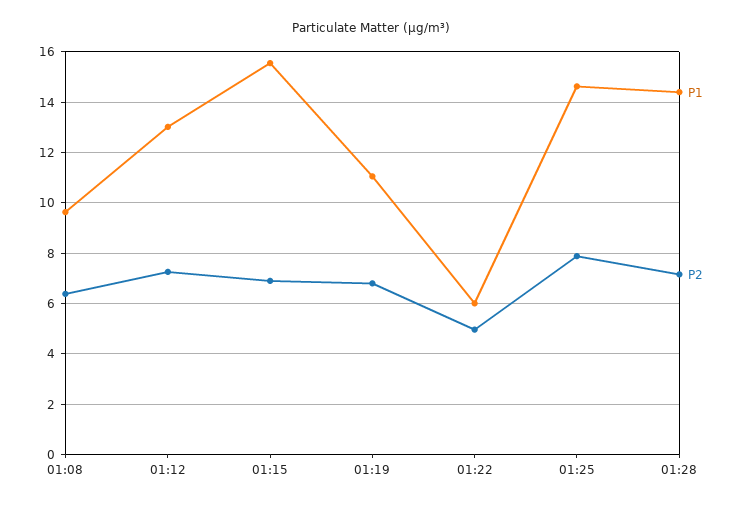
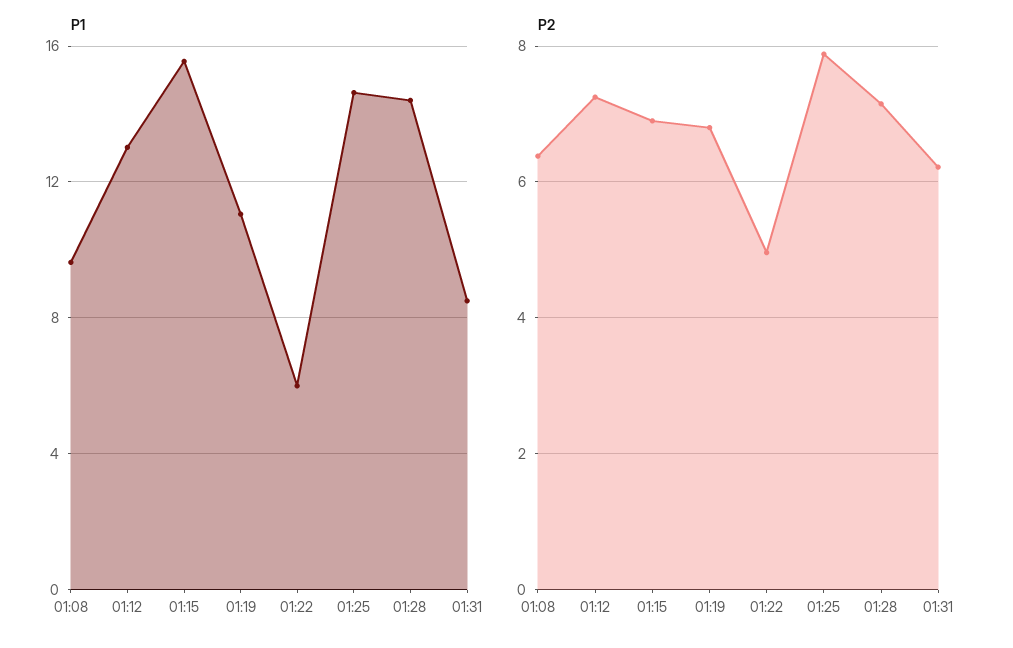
P1, 01:31: none -> 8.5
P2, 01:31: none -> 6.2

